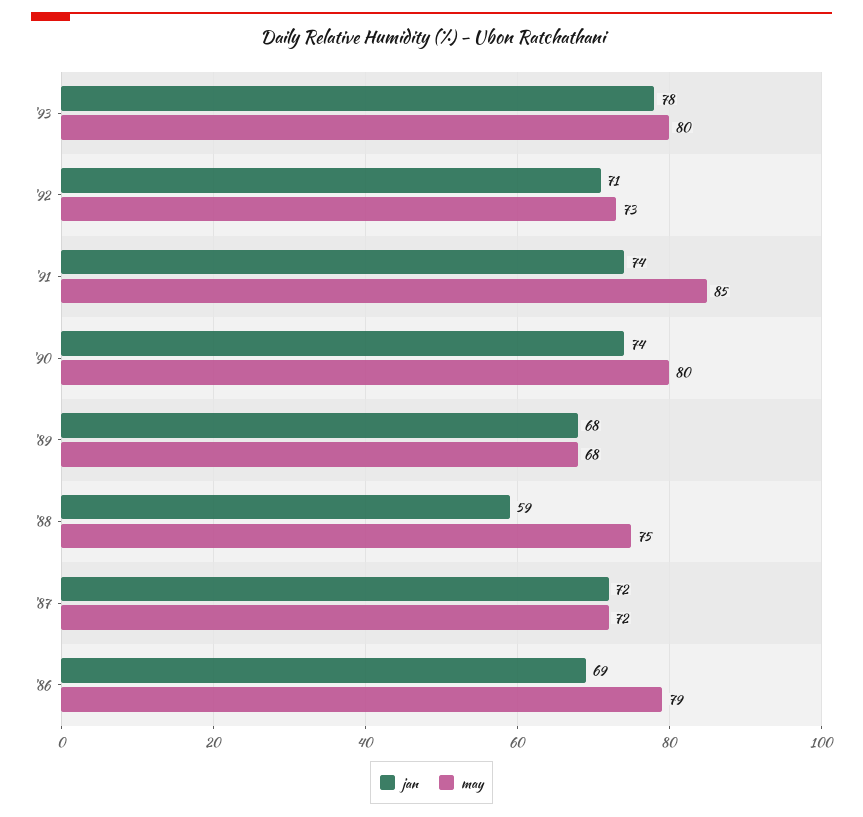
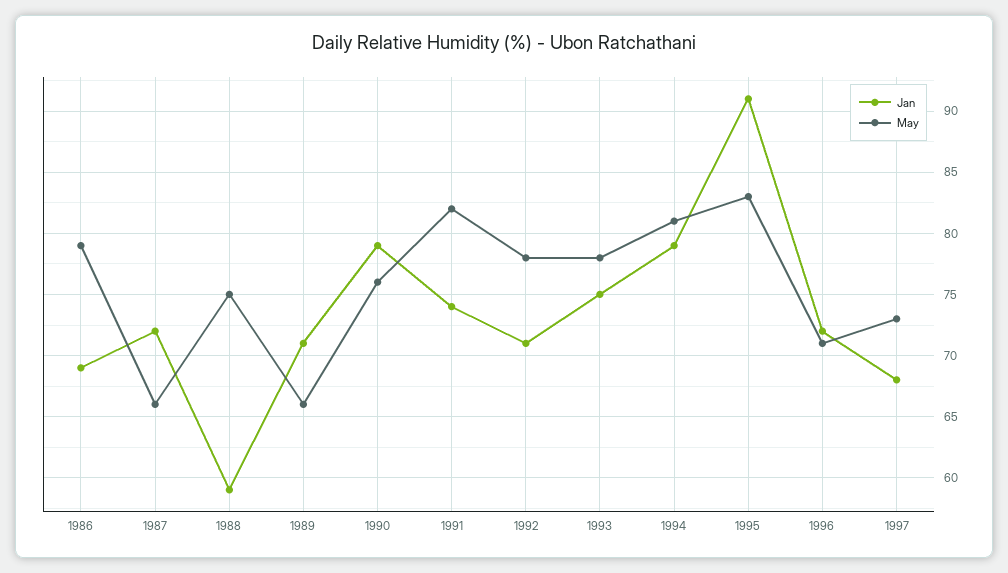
jan, '93: 78 -> 75
may, '93: 80 -> 78
may, '92: 73 -> 78
may, '91: 85 -> 82
jan, '90: 74 -> 79
may, '90: 80 -> 76
jan, '89: 68 -> 71
may, '89: 68 -> 66
may, '87: 72 -> 66
jan, 1994: none -> 79
may, 1994: none -> 81
jan, 1995: none -> 91
may, 1995: none -> 83
jan, 1996: none -> 72
may, 1996: none -> 71
jan, 1997: none -> 68
may, 1997: none -> 73

